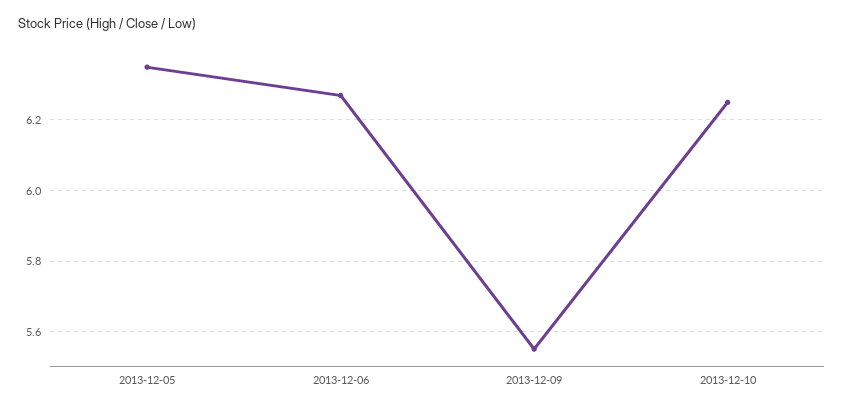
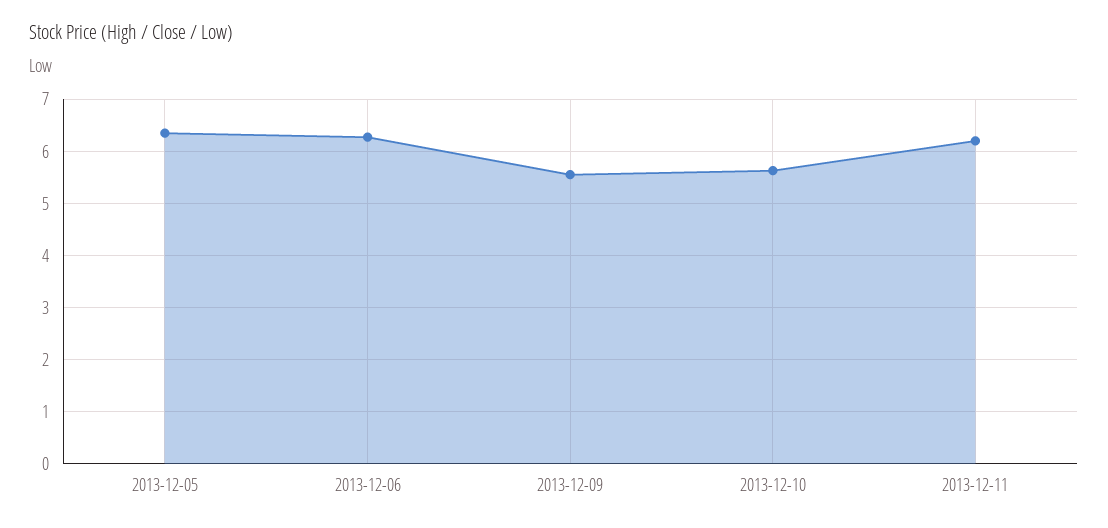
2013-12-10: 6.25 -> 5.6
2013-12-11: none -> 6.2

